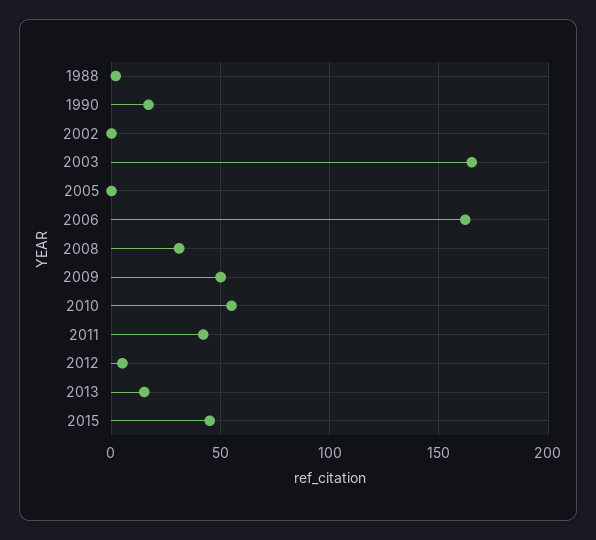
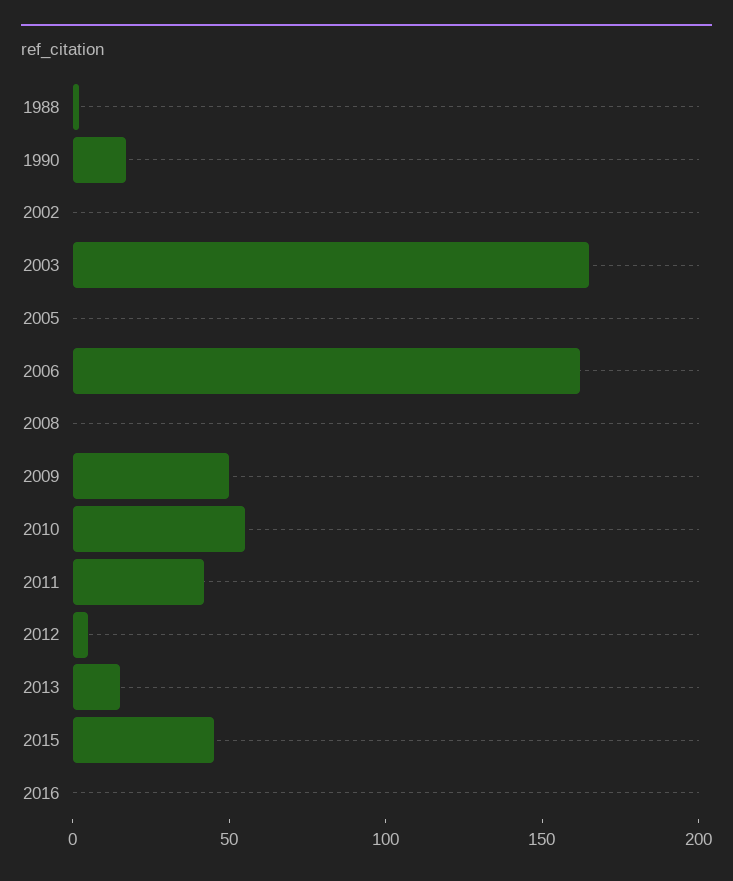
2008: 30 -> 0
2016: none -> 0

